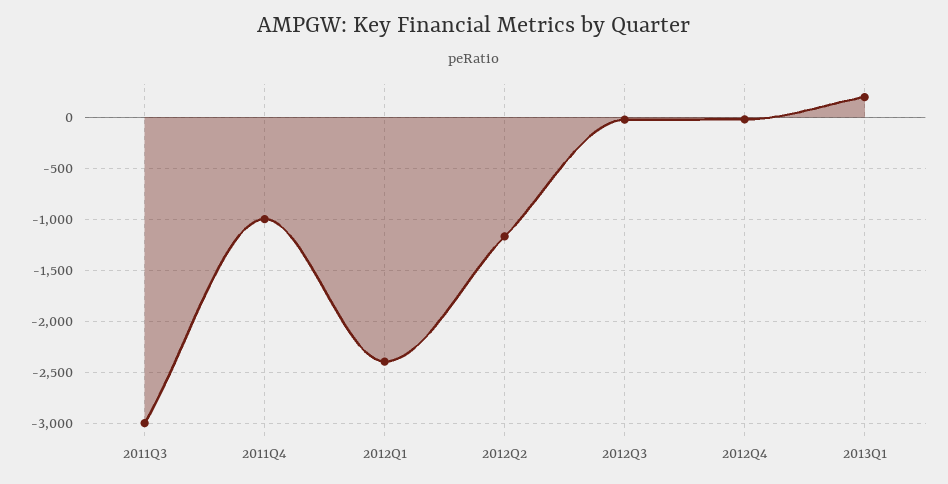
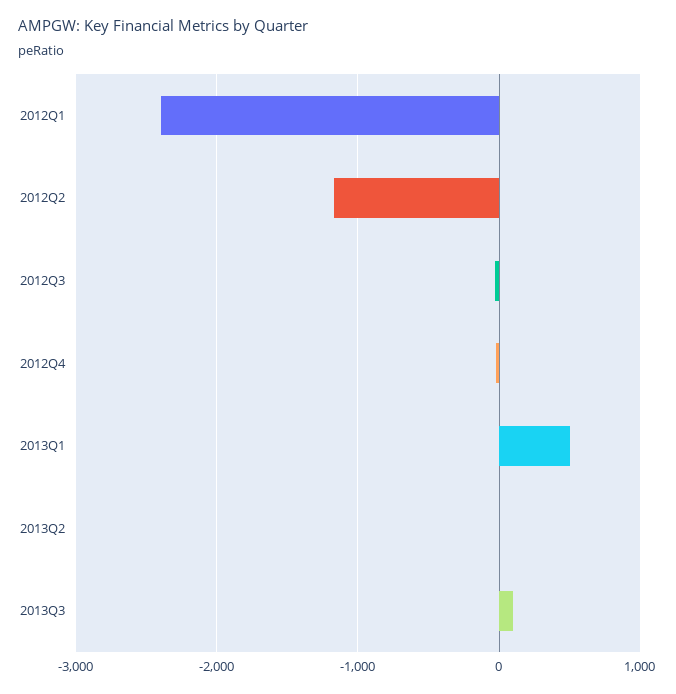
2011Q3: -3000 -> none
2011Q4: -1000 -> none
2013Q1: 200 -> 500
2013Q2: none -> 0
2013Q3: none -> 100

